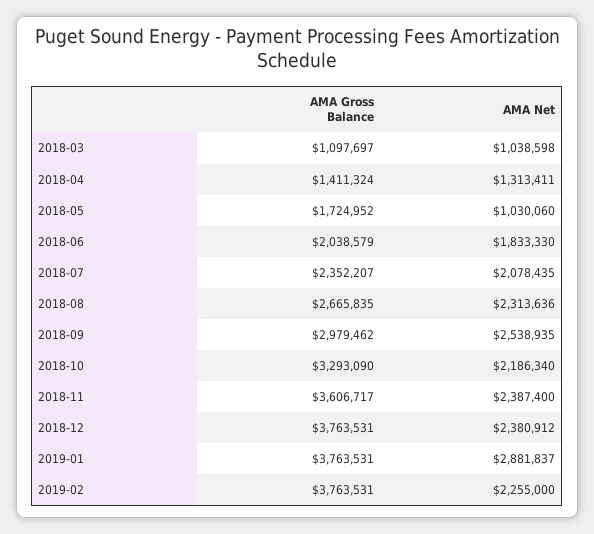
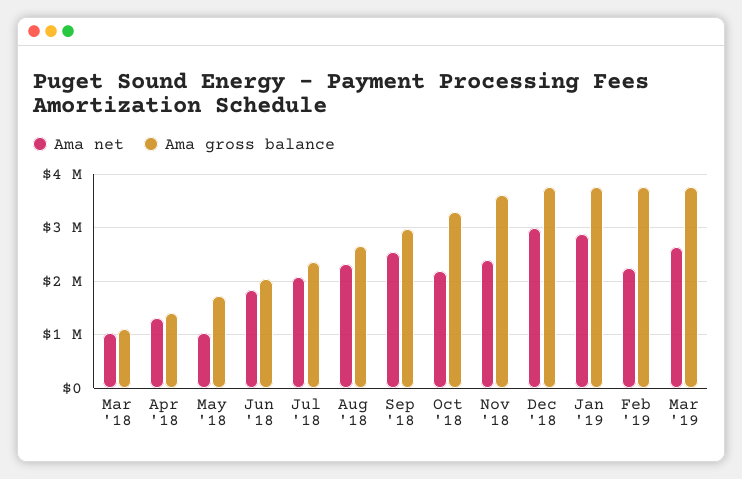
AMA Net, 2018-12: 2380912 -> 3000000
AMA Net, Mar '19: none -> 2600000
AMA Gross Balance, Mar '19: none -> 3800000

